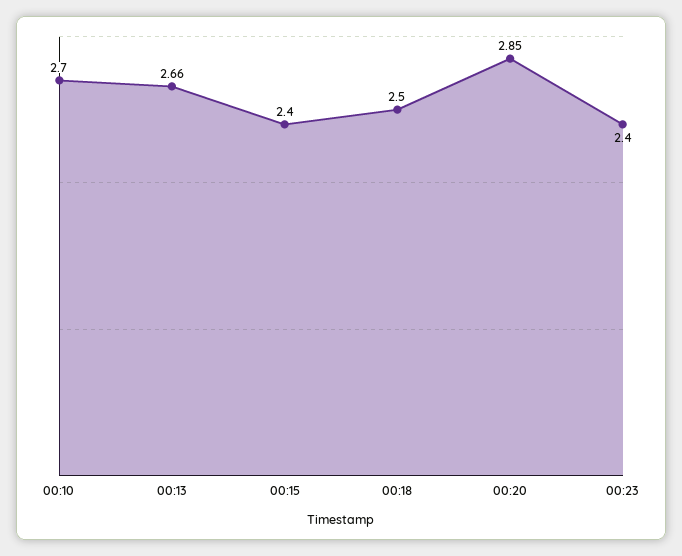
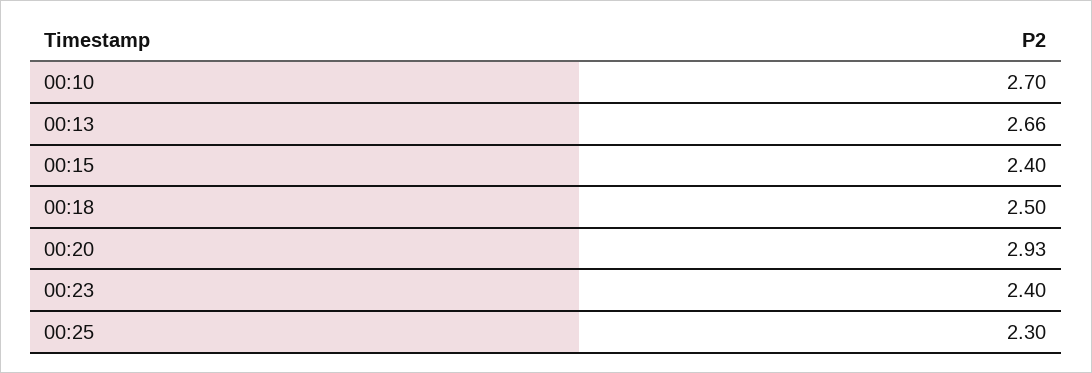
00:20: 2.85 -> 2.93
00:25: none -> 2.3

